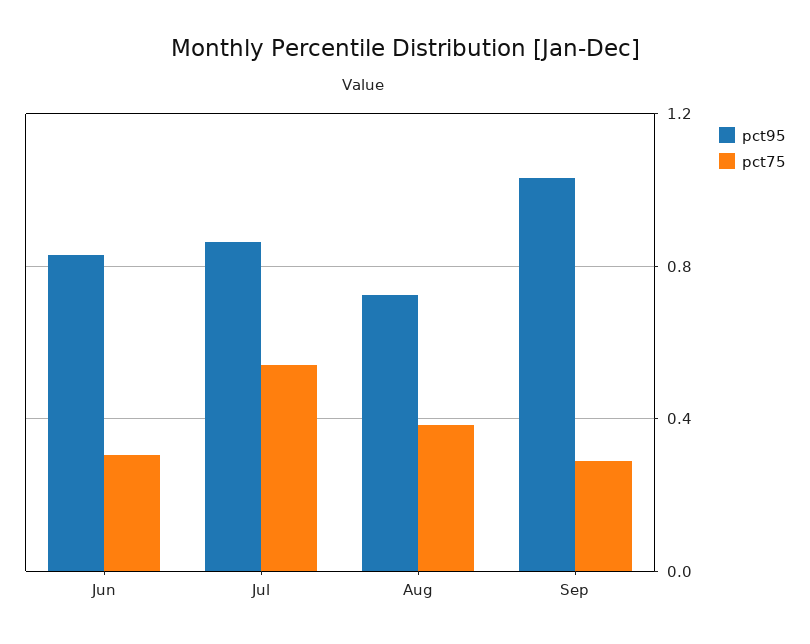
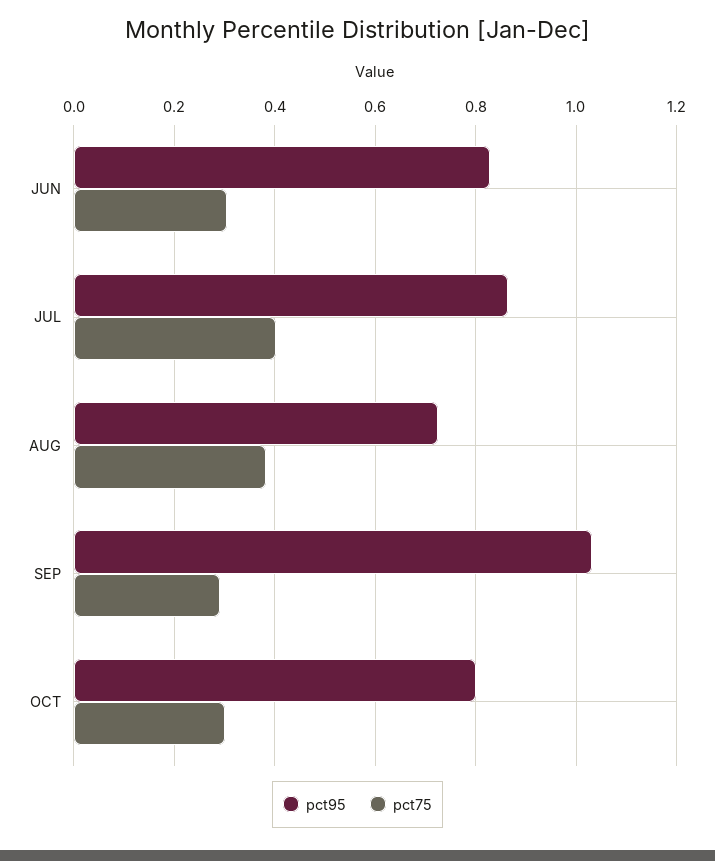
pct75, Jul: 0.55 -> 0.4
pct95, OCT: none -> 0.8
pct75, OCT: none -> 0.3

